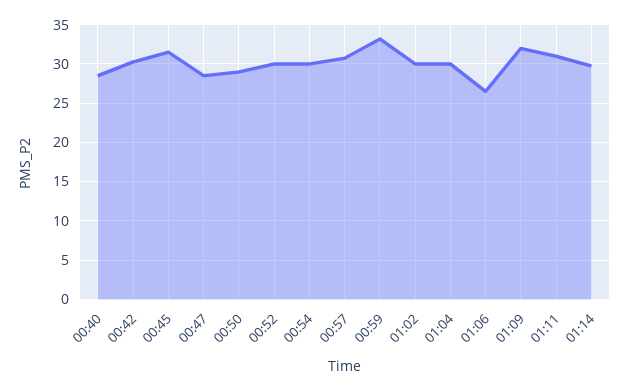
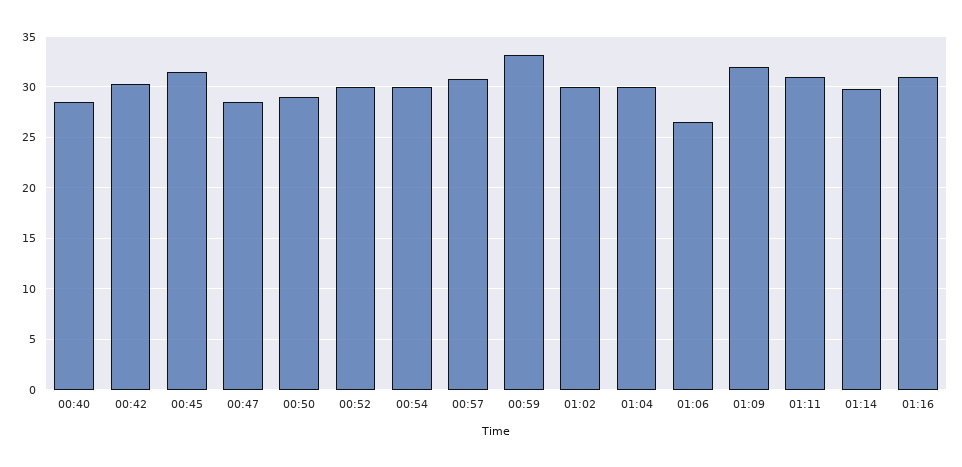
01:16: none -> 31

